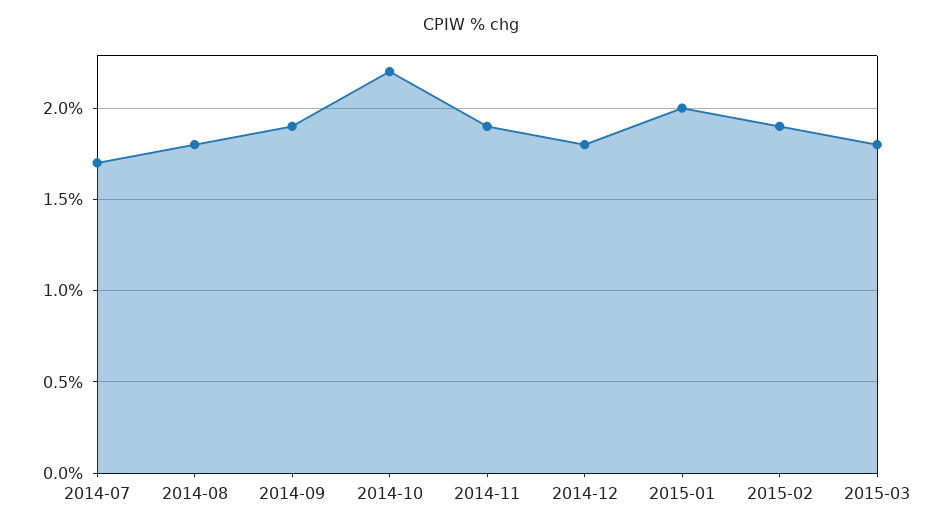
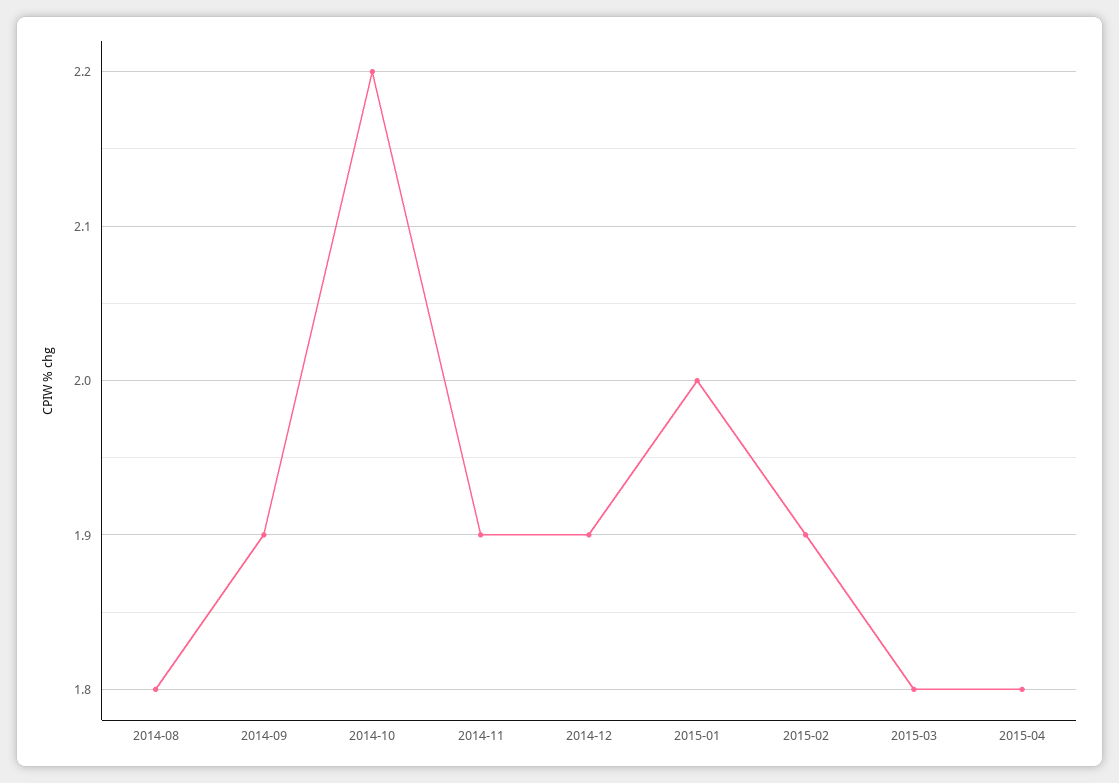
2014-07: 1.7 -> none
2014-12: 1.8 -> 1.9
2015-04: none -> 1.8

